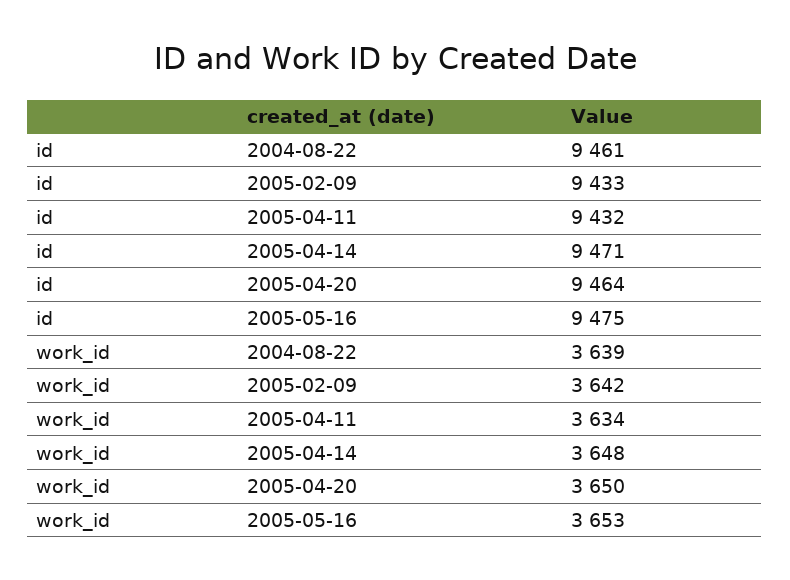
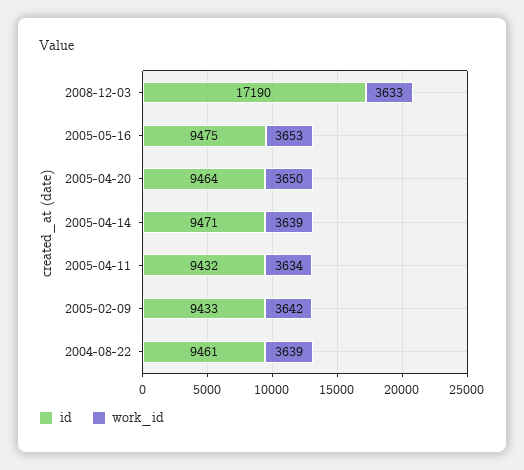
work_id, 2005-04-14: 3648 -> 3639
id, 2008-12-03: none -> 17190
work_id, 2008-12-03: none -> 3633

